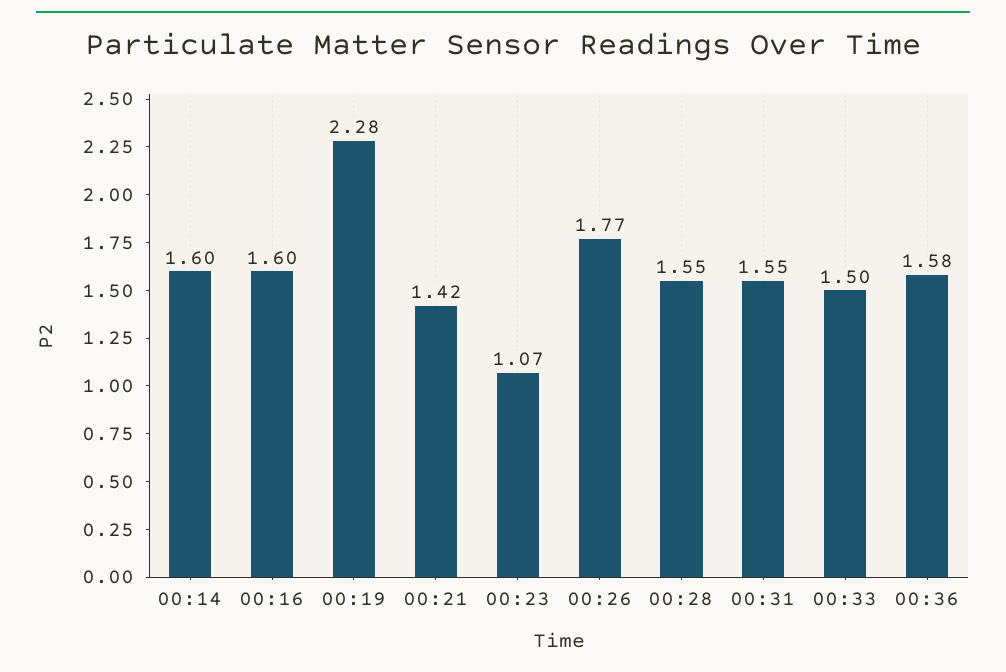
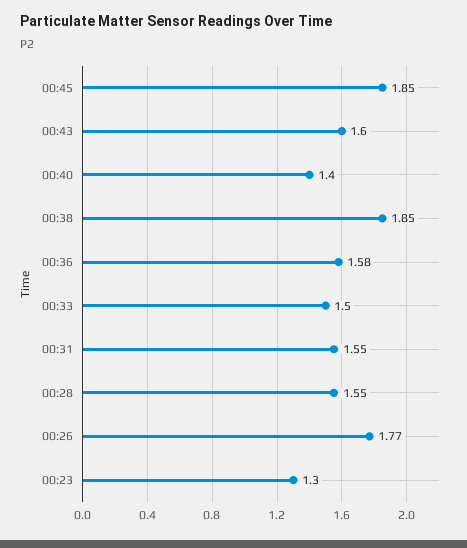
00:14: 1.6 -> none
00:16: 1.6 -> none
00:19: 2.28 -> none
00:21: 1.42 -> none
00:23: 1.07 -> 1.3
00:45: none -> 1.85
00:43: none -> 1.6
00:40: none -> 1.4
00:38: none -> 1.85

